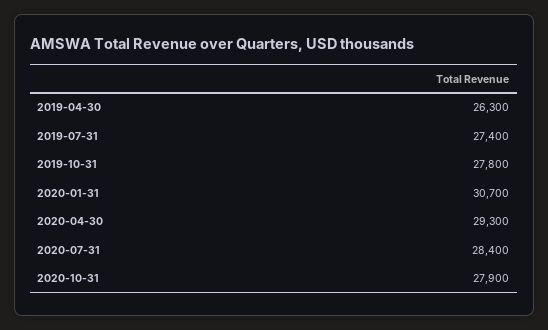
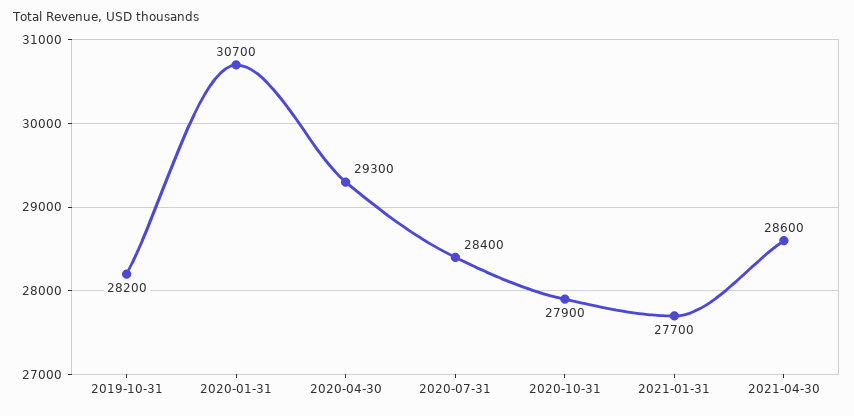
2019-04-30: 26300 -> none
2019-07-31: 27400 -> none
2019-10-31: 27800 -> 28200
2021-01-31: none -> 27700
2021-04-30: none -> 28600

